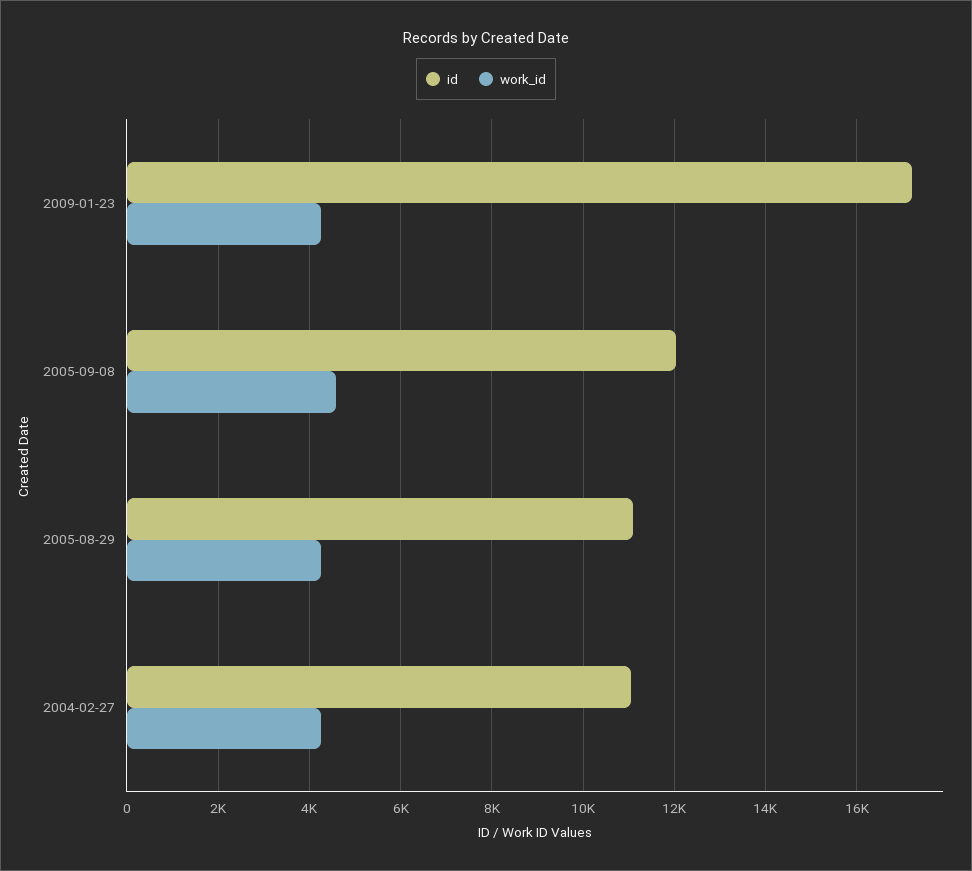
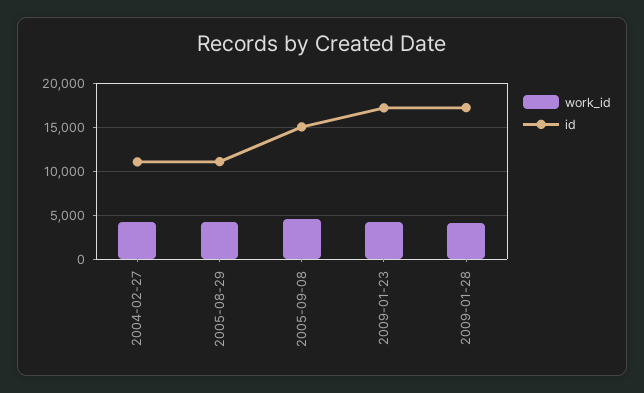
id, 2005-09-08: 12000 -> 15000
work_id, 2009-01-28: none -> 4000
id, 2009-01-28: none -> 17000

